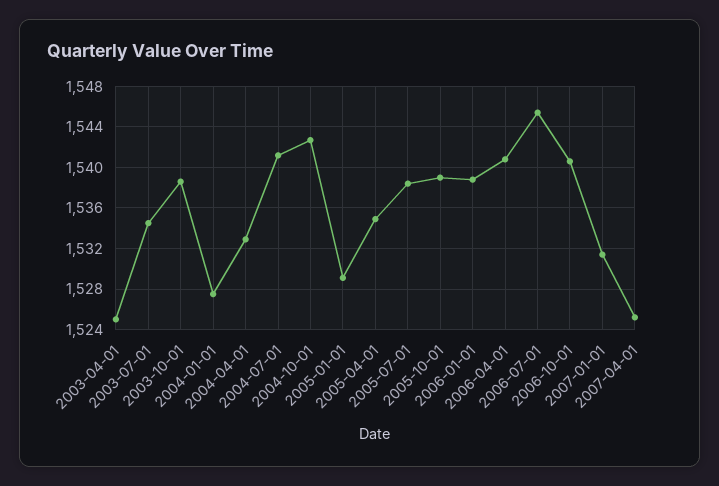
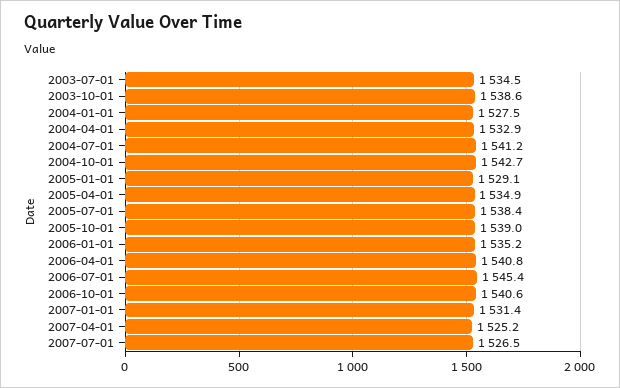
2003-04-01: 1525 -> none
2006-01-01: 1539 -> 1535.2
2007-07-01: none -> 1526.5

